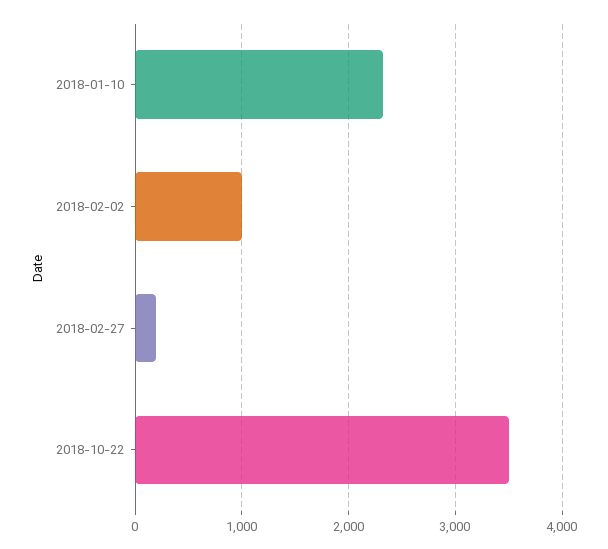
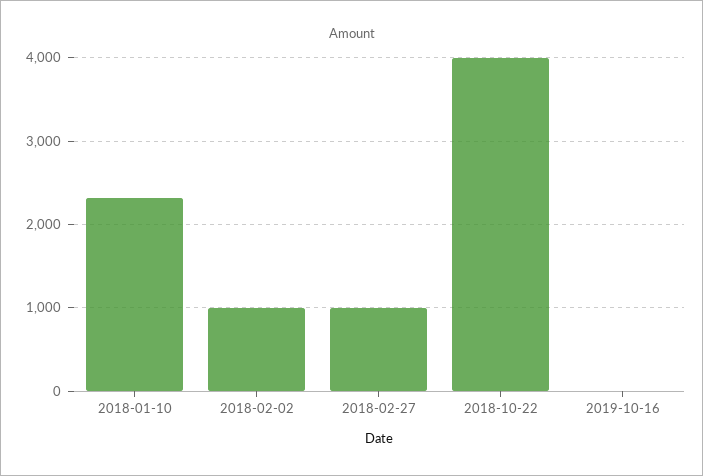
2018-02-27: 200 -> 1000
2018-10-22: 3500 -> 4000
2019-10-16: none -> 0

